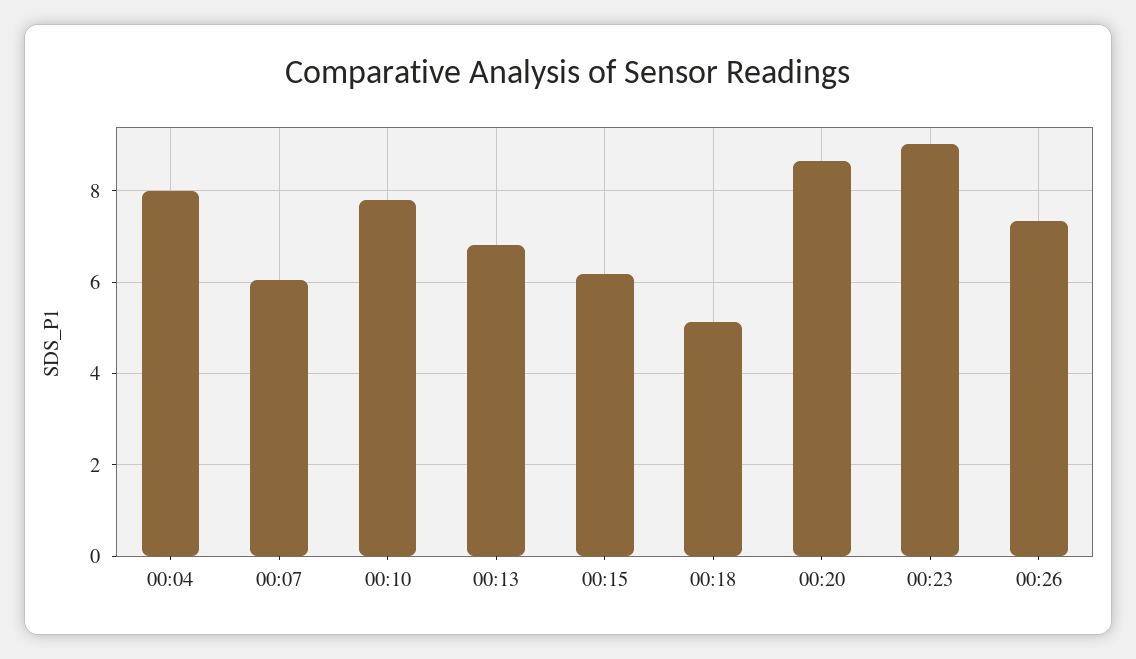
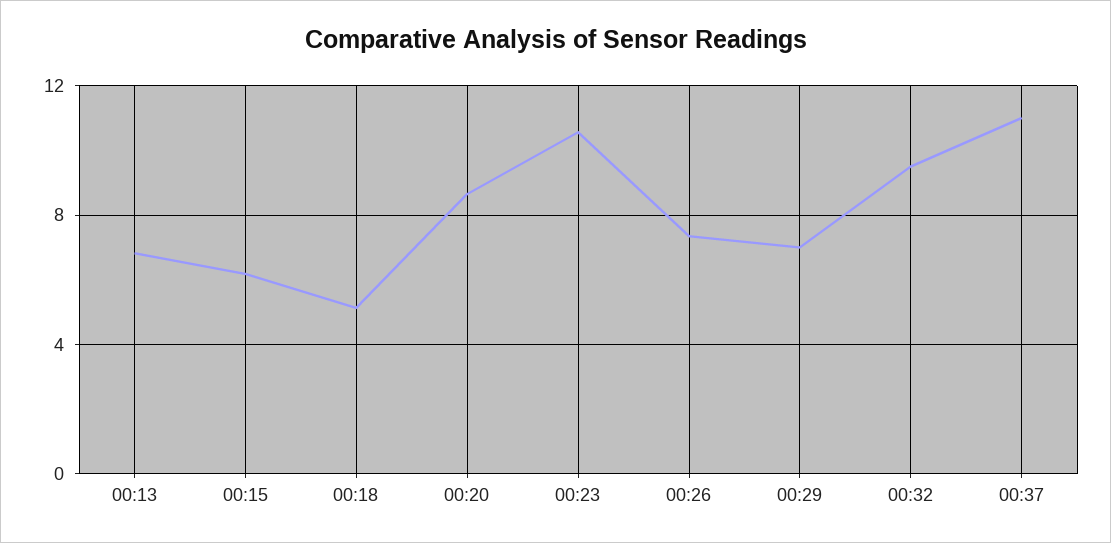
00:04: 8 -> none
00:07: 6 -> none
00:10: 7.8 -> none
00:23: 9 -> 10.5
00:29: none -> 7
00:32: none -> 9.5
00:37: none -> 11

